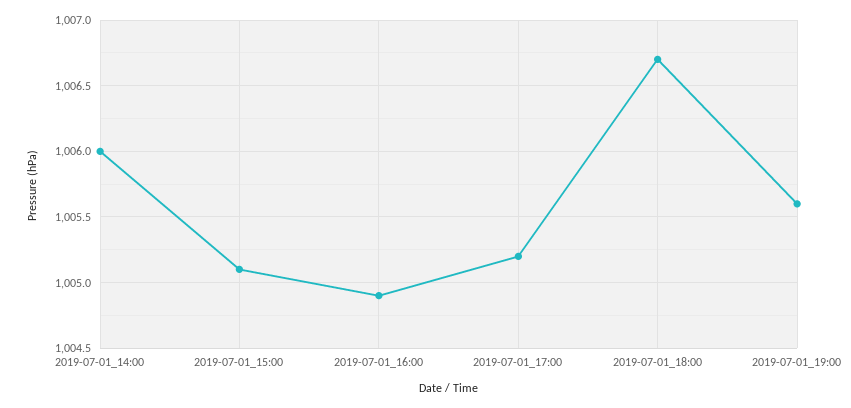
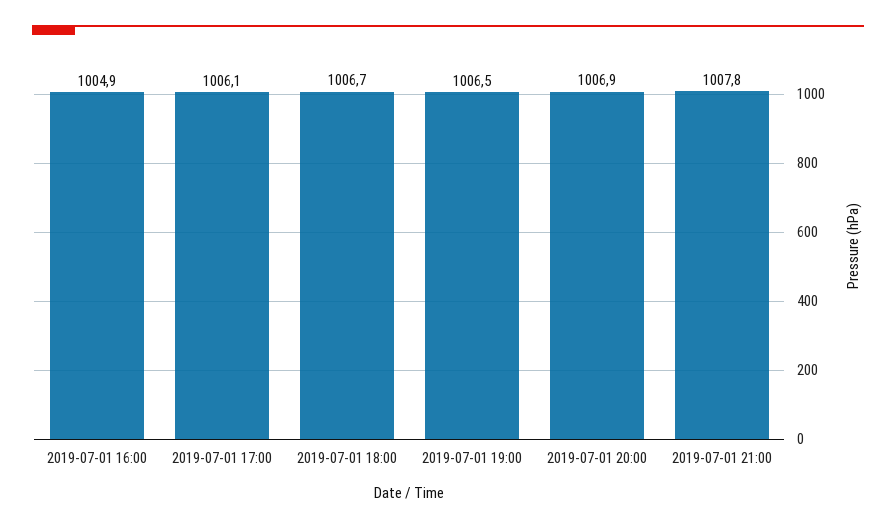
2019-07-01_14:00: 1006 -> none
2019-07-01_15:00: 1005.1 -> none
2019-07-01_17:00: 1005.2 -> 1006.1
2019-07-01_19:00: 1005.6 -> 1006.5
2019-07-01 20:00: none -> 1006.9
2019-07-01 21:00: none -> 1007.8

